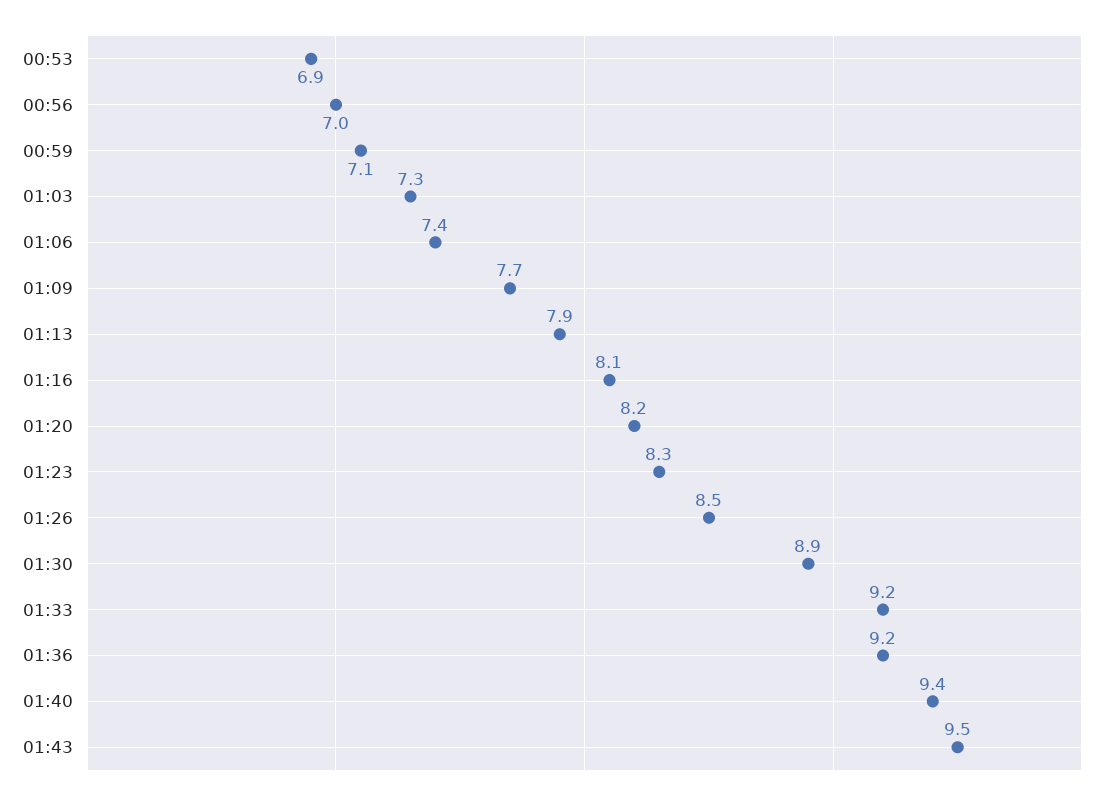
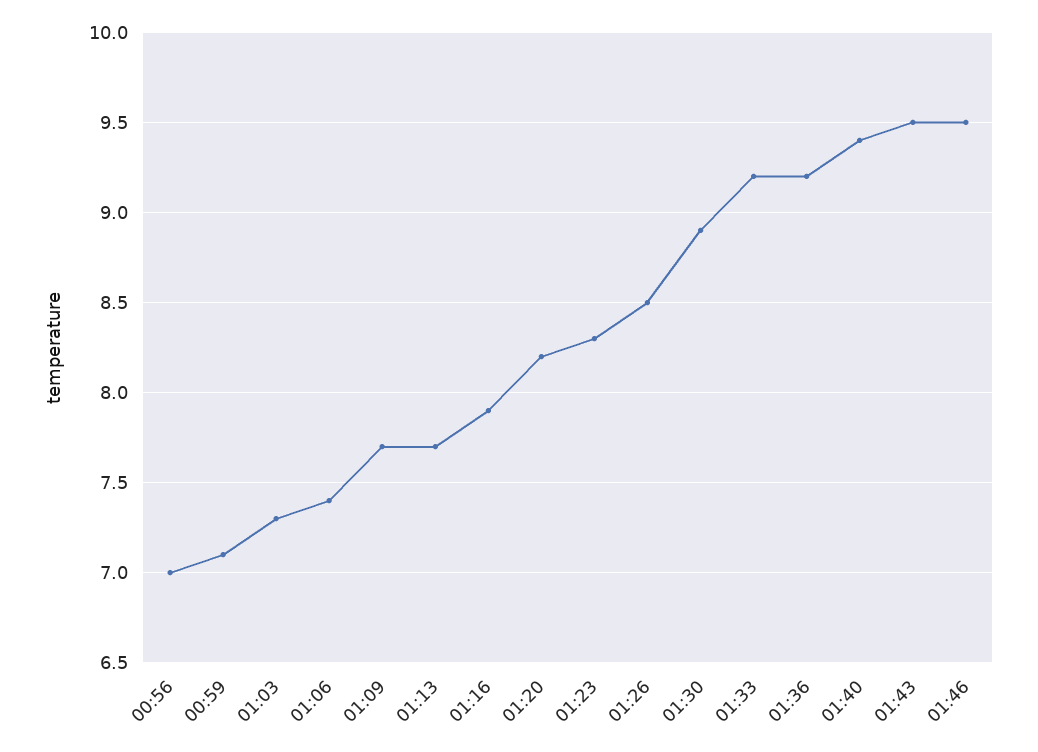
00:53: 6.9 -> none
01:13: 7.9 -> 7.7
01:16: 8.1 -> 7.9
01:46: none -> 9.5

